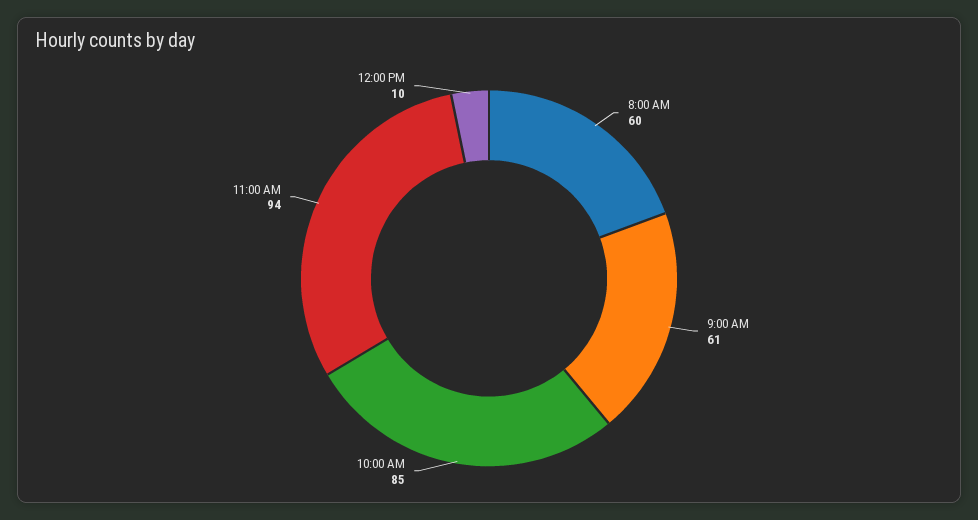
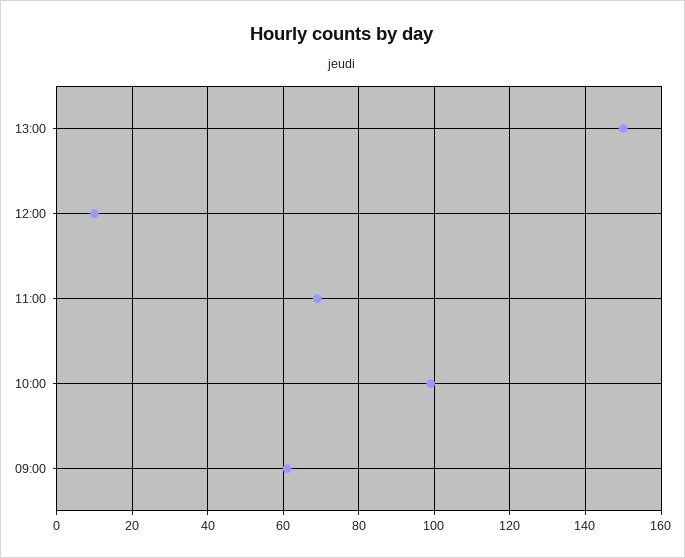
8:00 AM: 60 -> none
10:00 AM: 85 -> 100
11:00 AM: 94 -> 70
13:00: none -> 150

